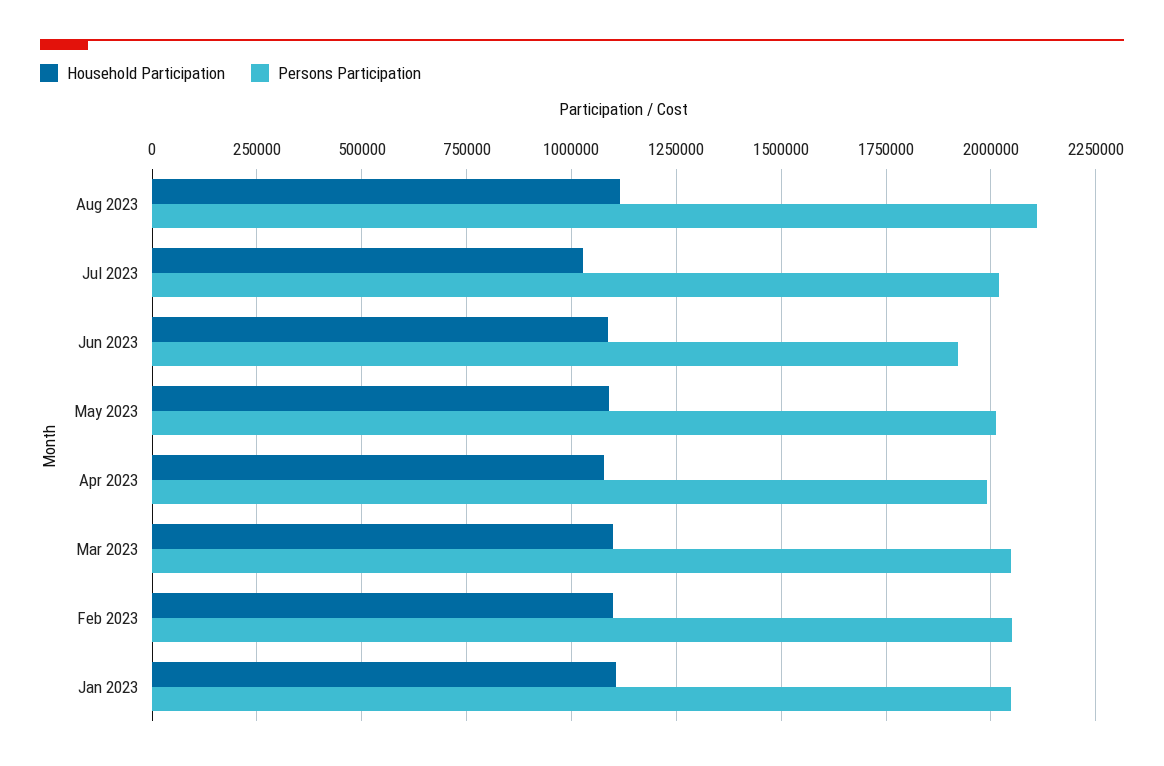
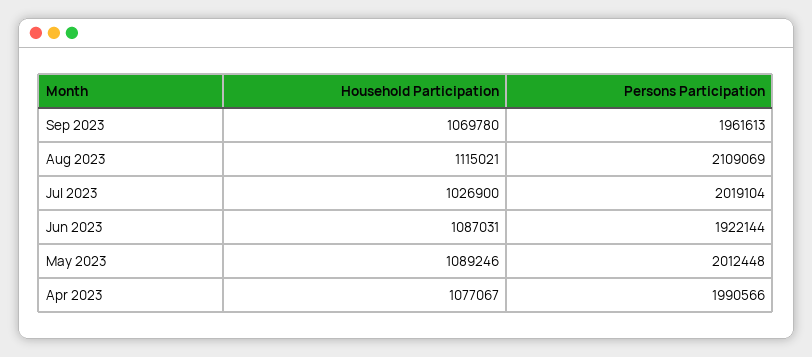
Household Participation, Mar 2023: 1100000 -> none
Persons Participation, Mar 2023: 2050000 -> none
Household Participation, Feb 2023: 1100000 -> none
Persons Participation, Feb 2023: 2050000 -> none
Household Participation, Jan 2023: 1100000 -> none
Persons Participation, Jan 2023: 2050000 -> none
Household Participation, Sep 2023: none -> 1069780
Persons Participation, Sep 2023: none -> 1961613

